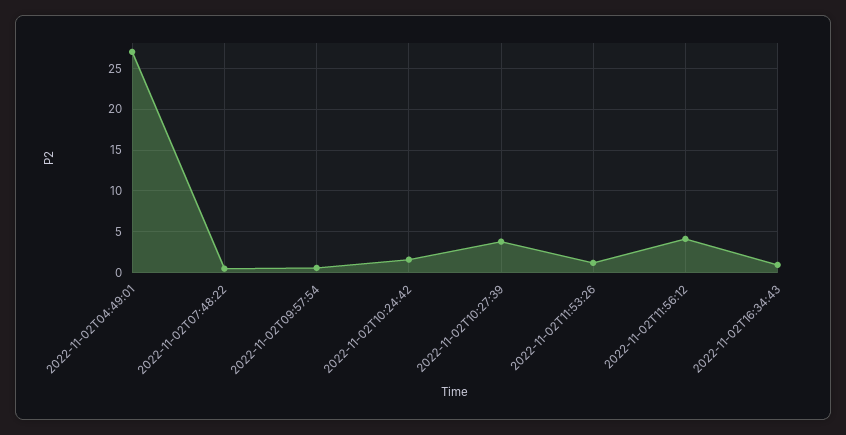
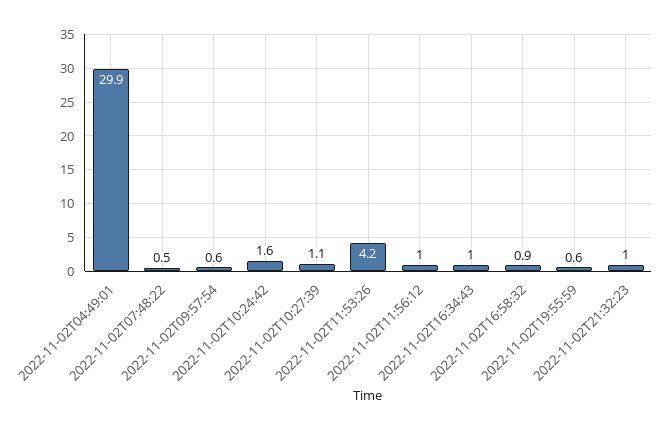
2022-11-02T04:49:01: 27 -> 29.9
2022-11-02T10:27:39: 4 -> 1.1
2022-11-02T11:53:26: 1 -> 4.2
2022-11-02T11:56:12: 4 -> 1
2022-11-02T16:58:32: none -> 0.9
2022-11-02T19:55:59: none -> 0.6
2022-11-02T21:32:23: none -> 1

